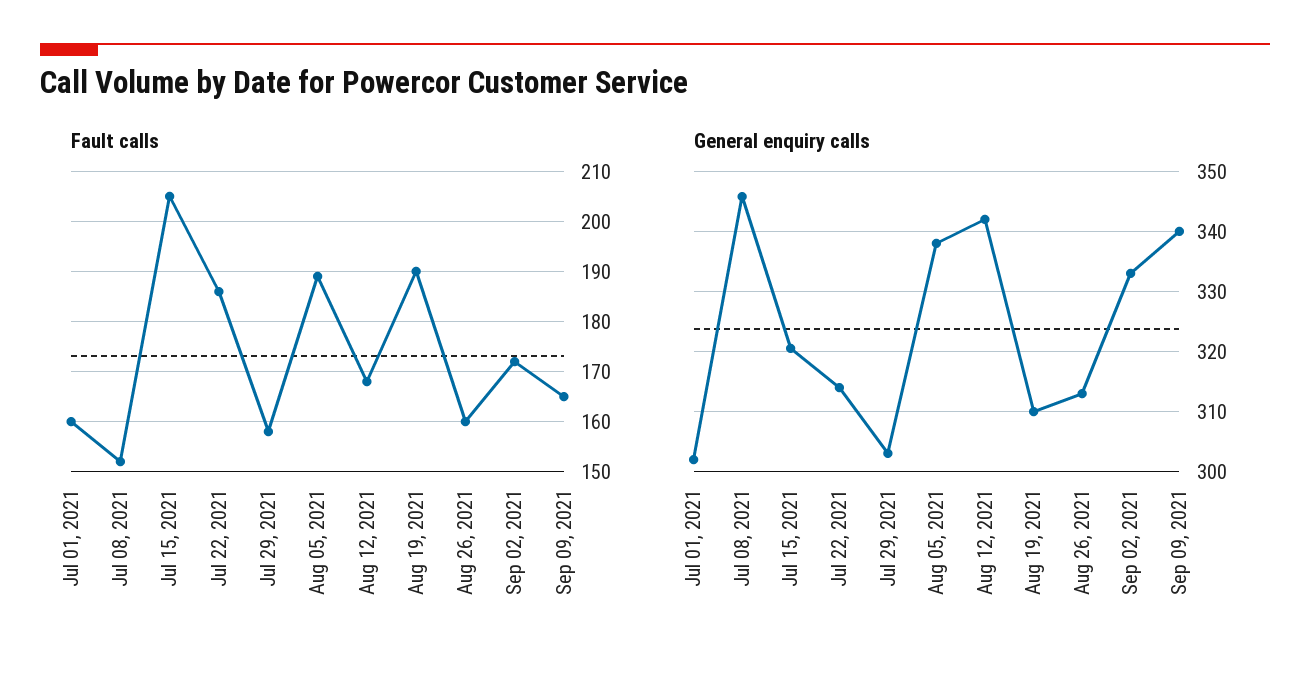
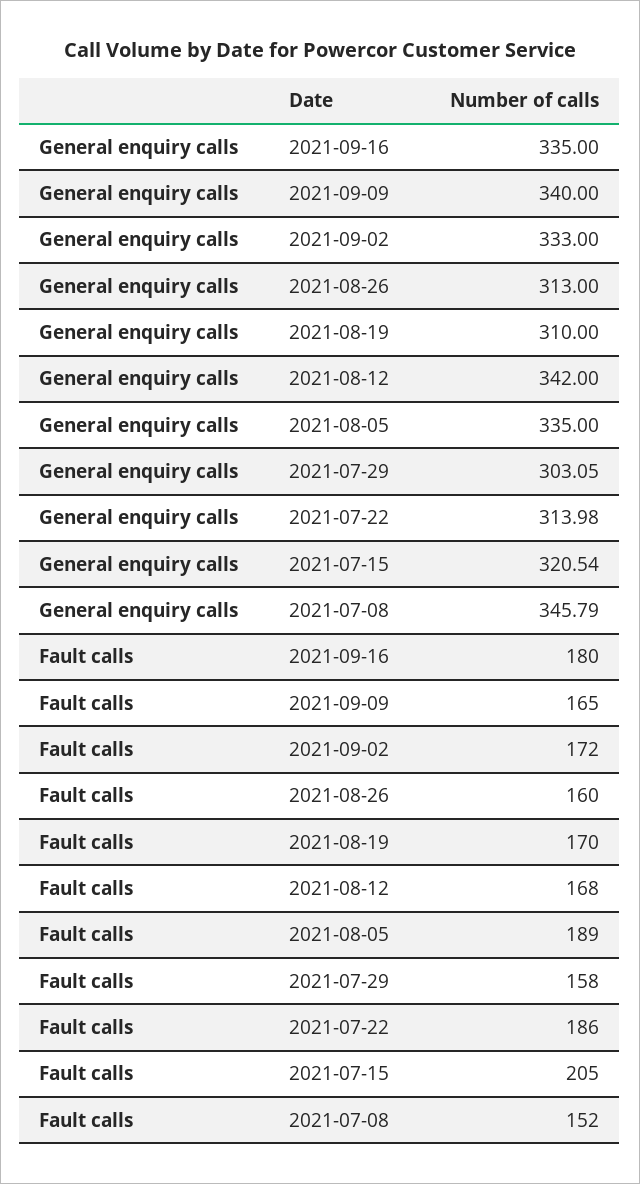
Fault calls, Jul 01, 2021: 160 -> none
Fault calls, Aug 19, 2021: 190 -> 170
General enquiry calls, Jul 01, 2021: 302 -> none
General enquiry calls, Aug 05, 2021: 338 -> 335
General enquiry calls, 2021-09-16: none -> 335
Fault calls, 2021-09-16: none -> 180

